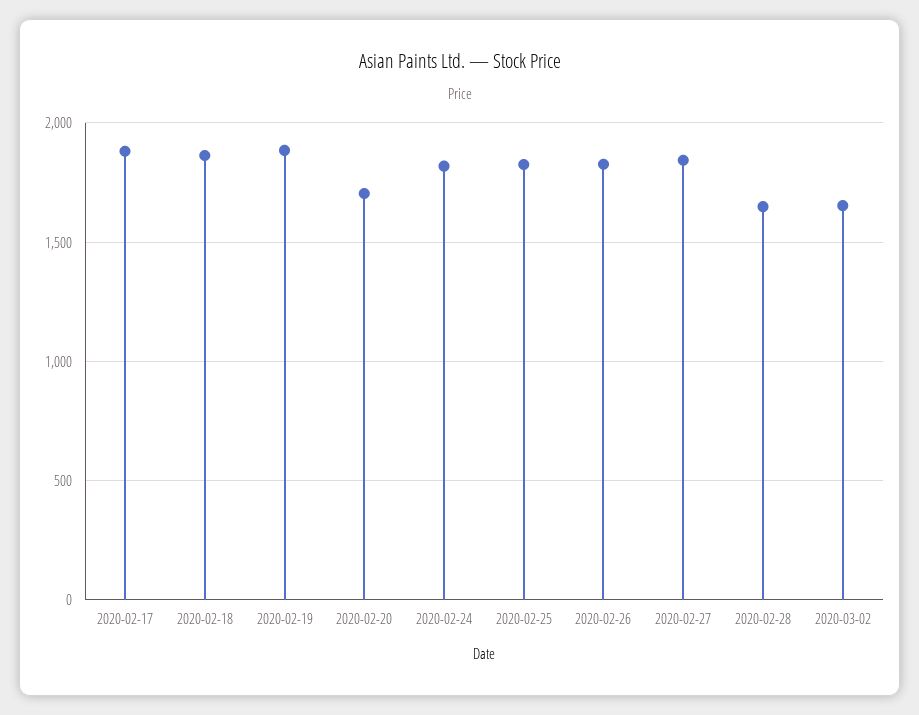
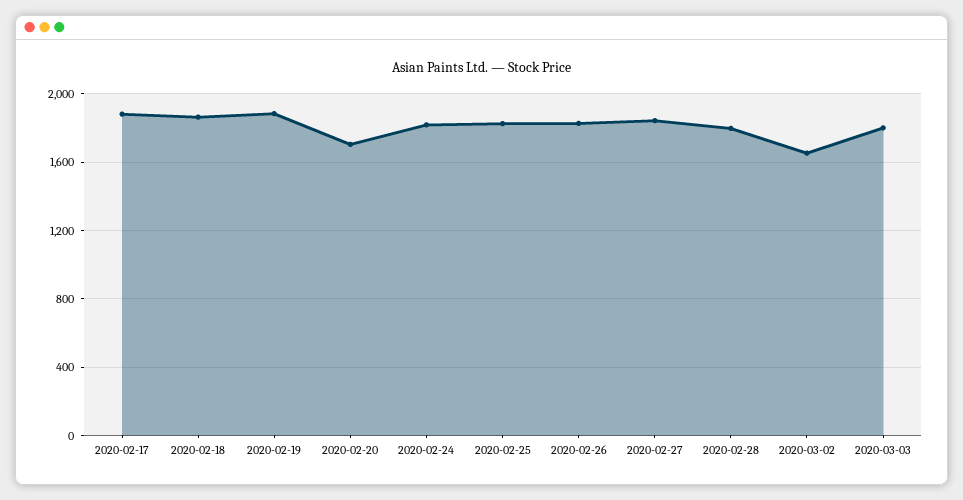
2020-02-28: 1650 -> 1800
2020-03-03: none -> 1800

